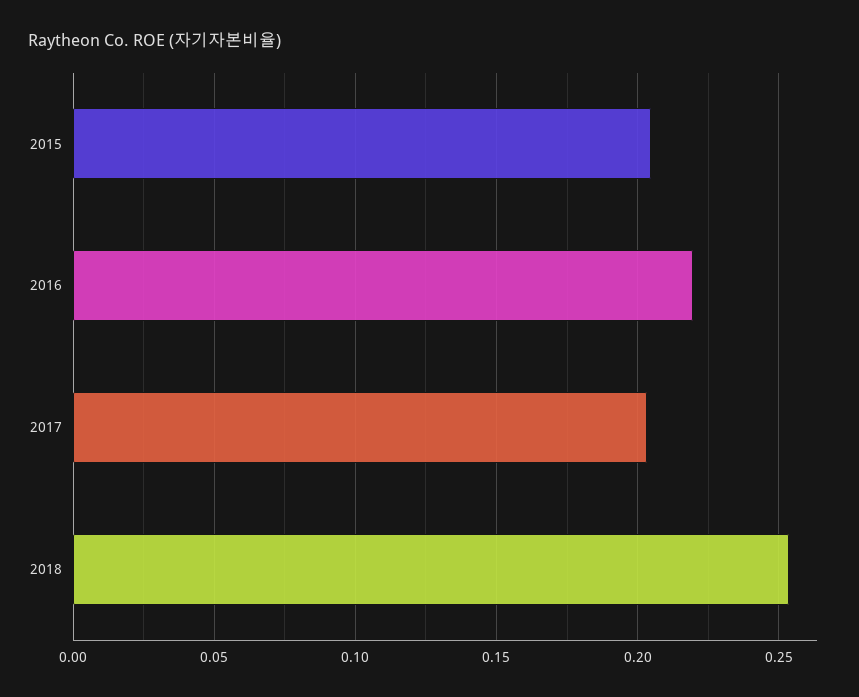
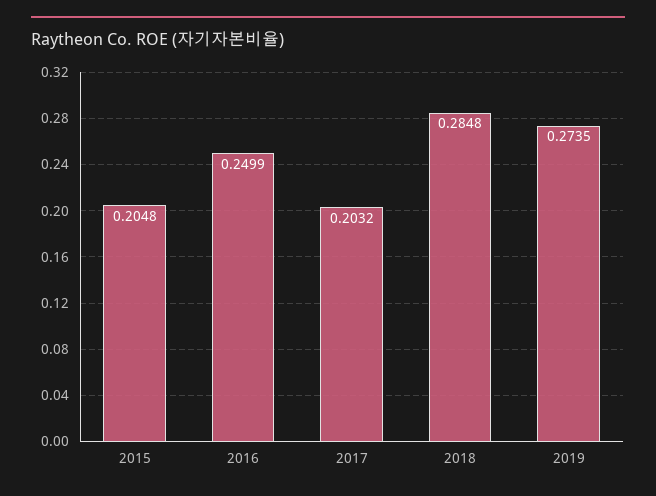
2016: 0.22 -> 0.2499
2018: 0.255 -> 0.2848
2019: none -> 0.2735

